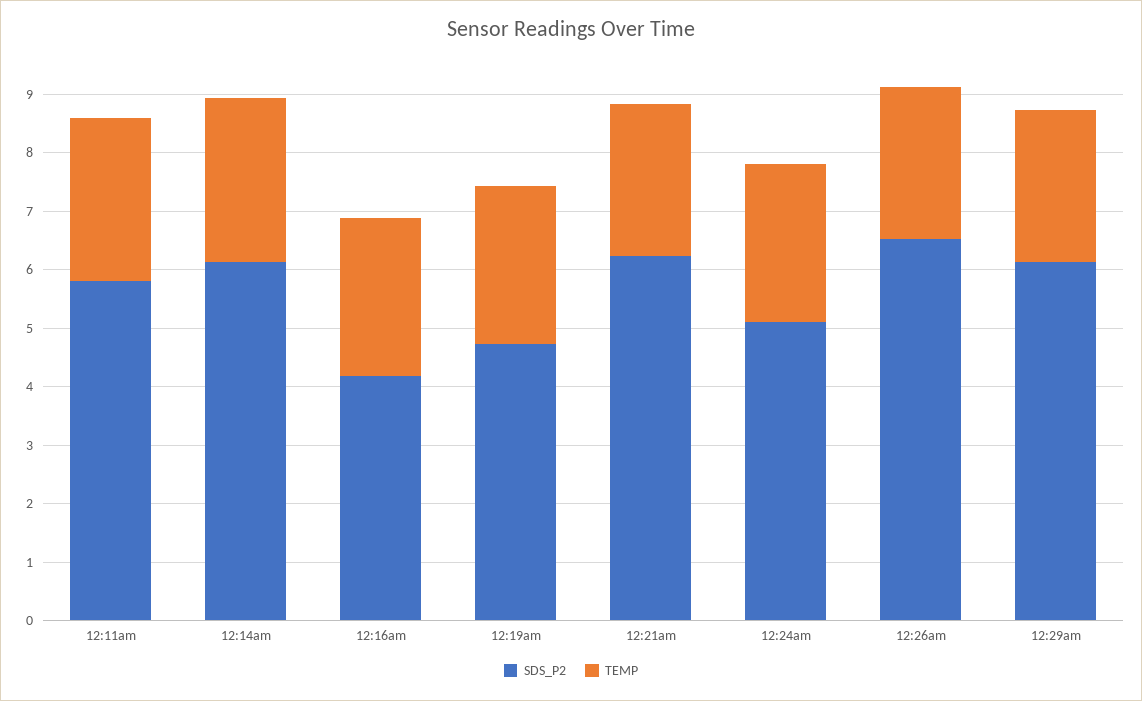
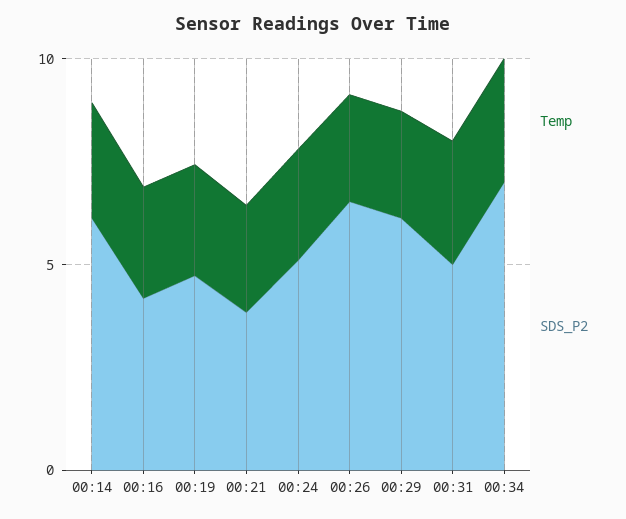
SDS_P2, 12:11am: 5.8 -> none
TEMP, 12:11am: 2.8 -> none
SDS_P2, 12:21am: 6.2 -> 4
TEMP, 00:31: none -> 3
SDS_P2, 00:31: none -> 5
TEMP, 00:34: none -> 3
SDS_P2, 00:34: none -> 7

